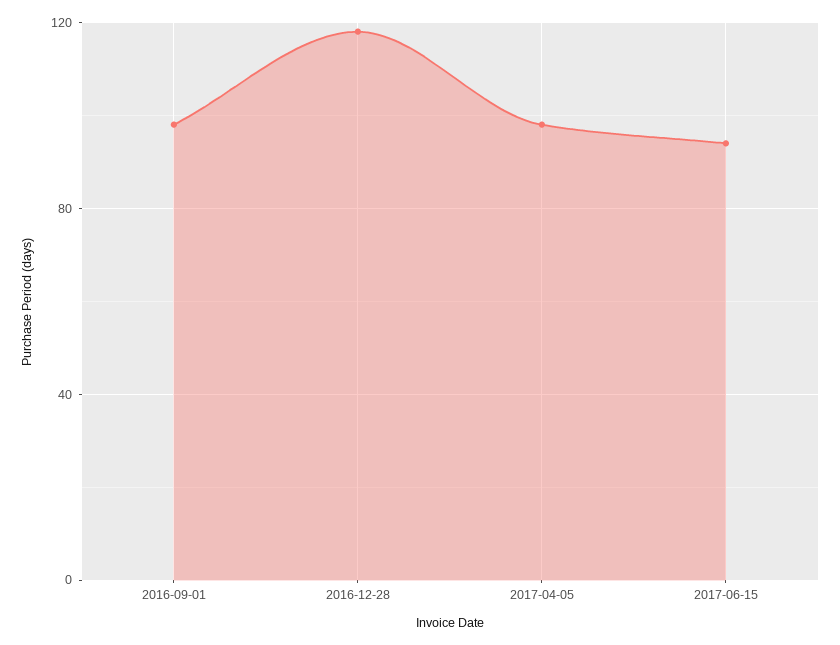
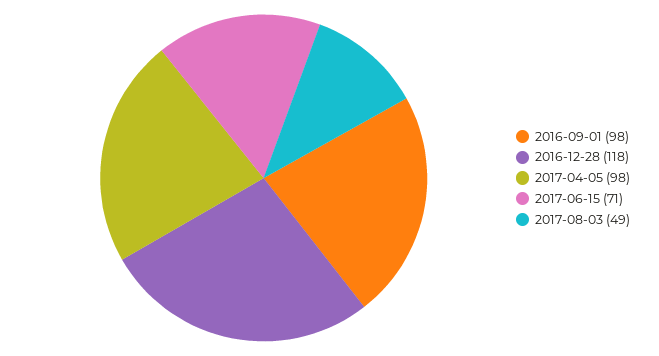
2017-06-15: 95 -> 71
2017-08-03: none -> 49

